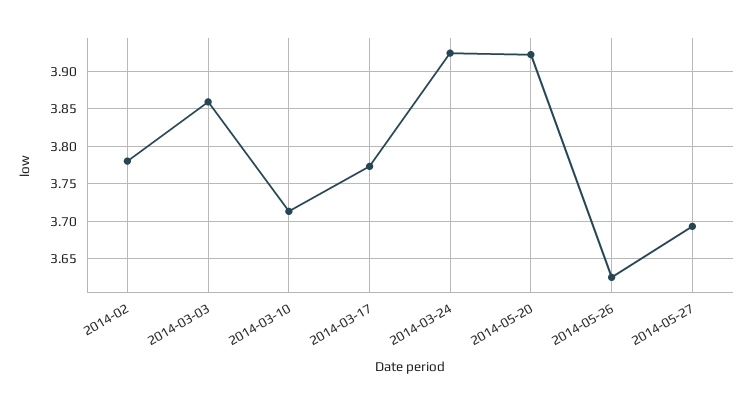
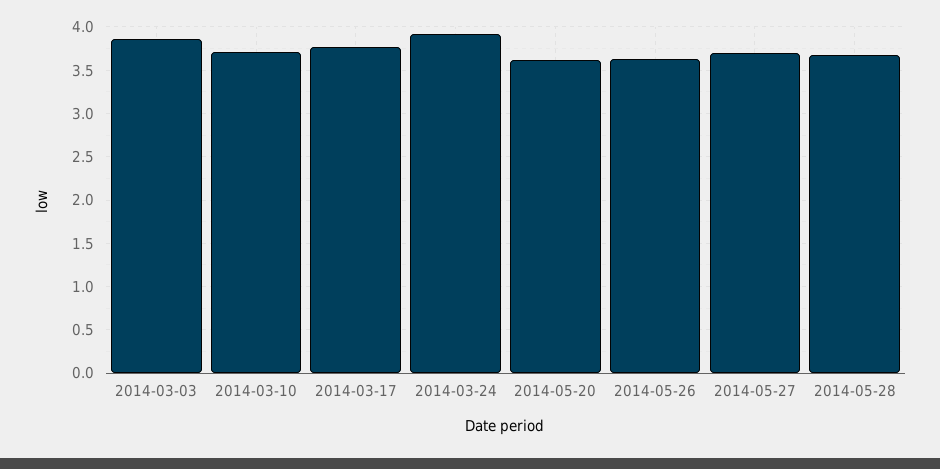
2014-02: 3.78 -> none
2014-05-20: 3.92 -> 3.6
2014-05-28: none -> 3.7

